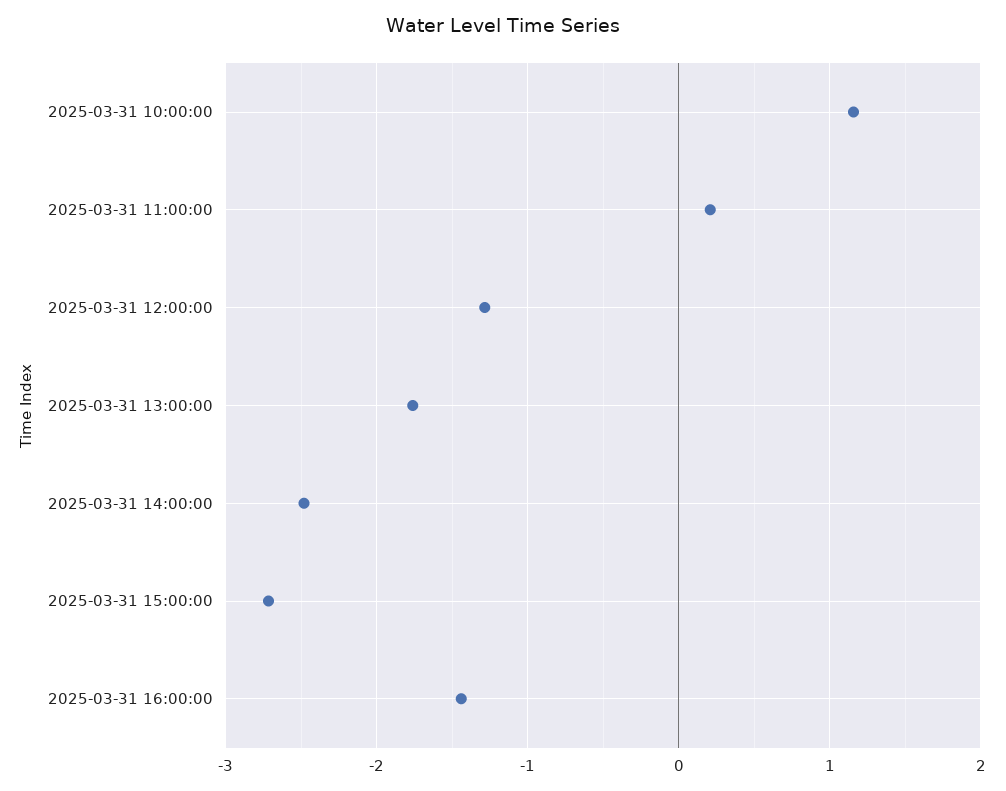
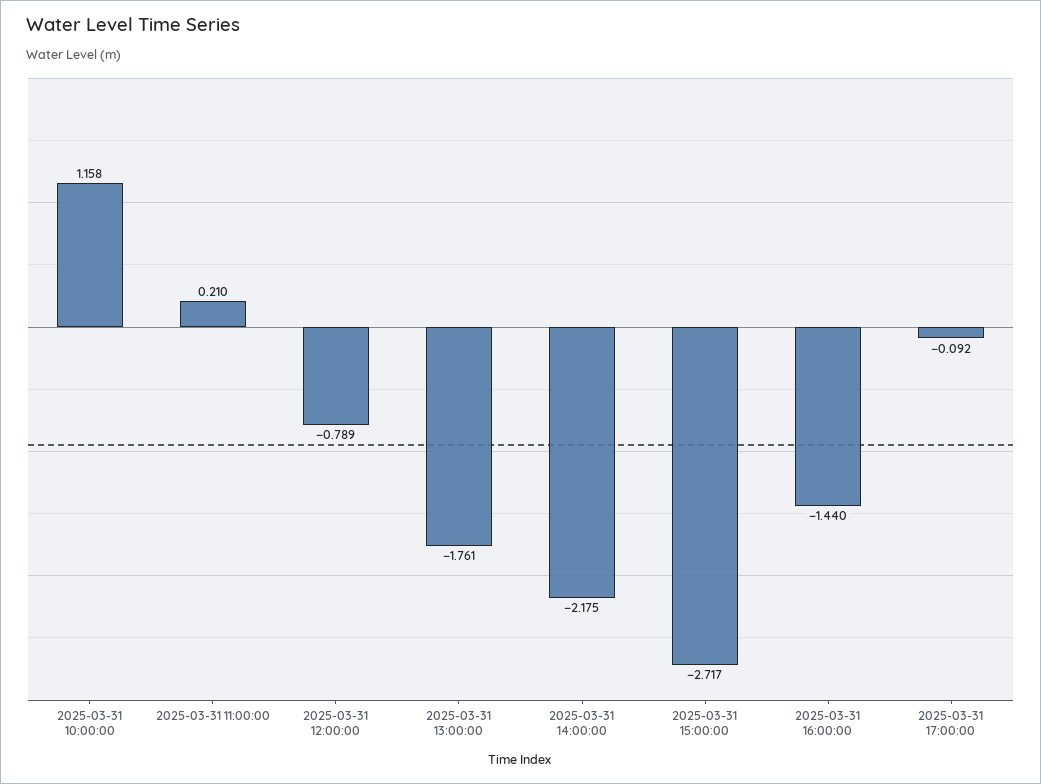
2025-03-31 12:00:00: -1.3 -> -0.789
2025-03-31 14:00:00: -2.5 -> -2.175
2025-03-31 17:00:00: none -> -0.092

